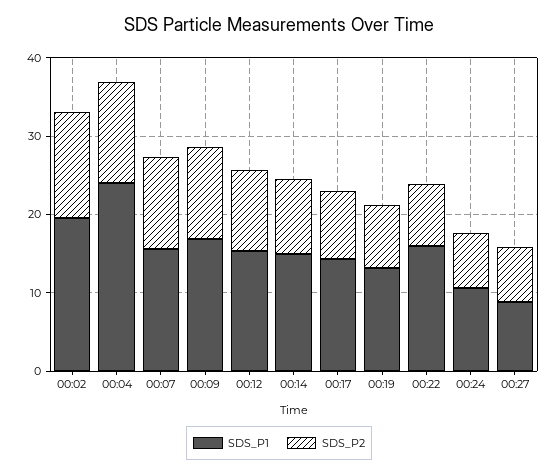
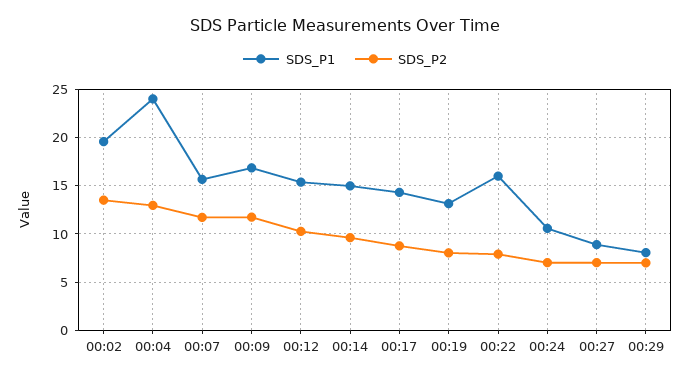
SDS_P1, 00:29: none -> 8
SDS_P2, 00:29: none -> 7

